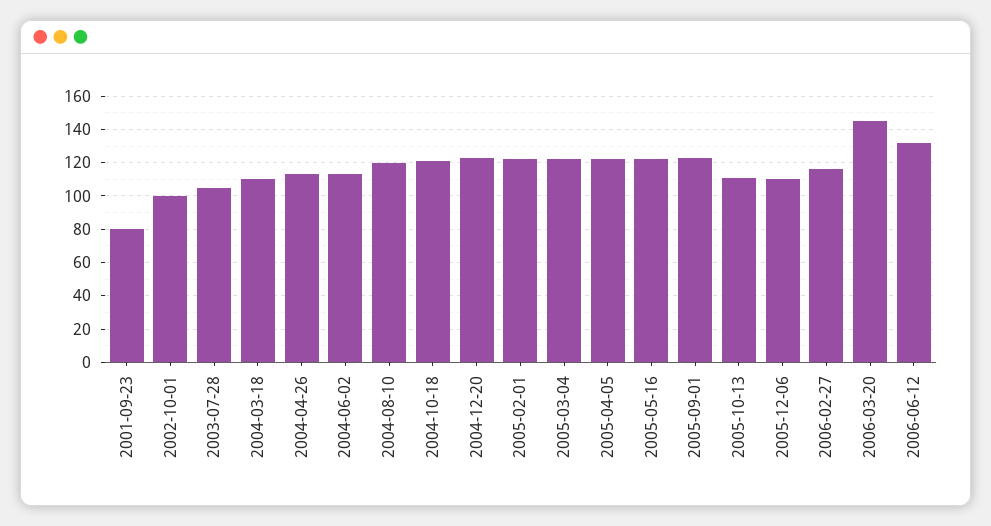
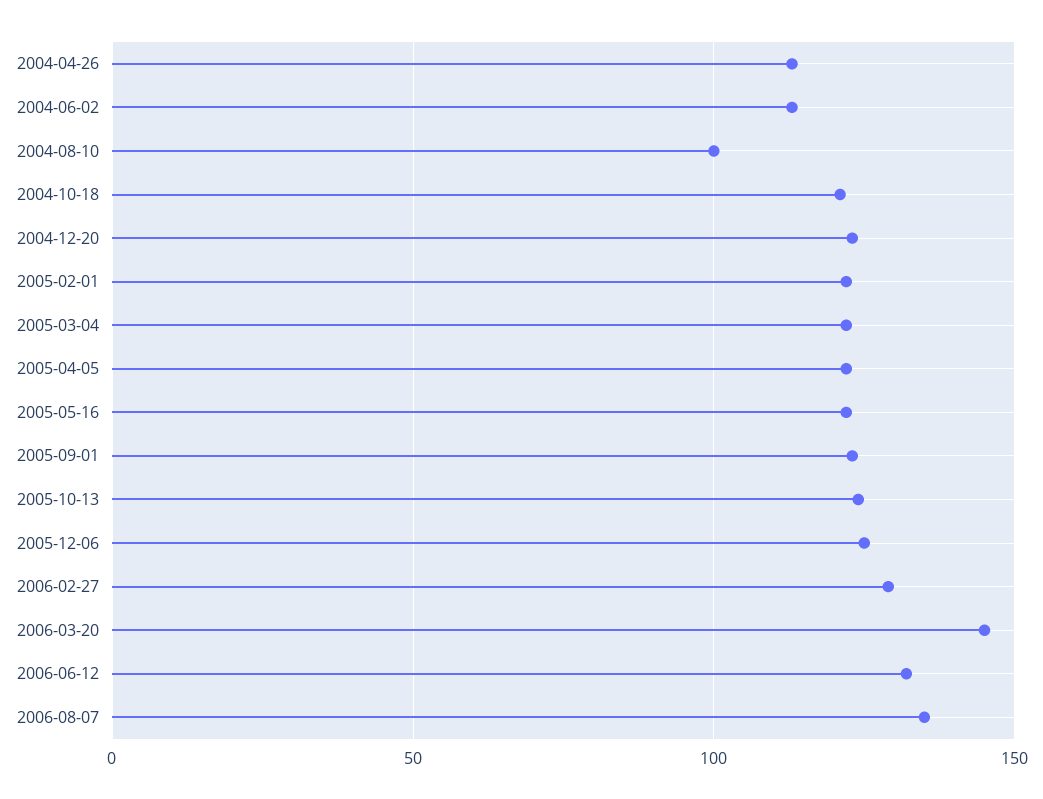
2001-09-23: 80 -> none
2002-10-01: 100 -> none
2003-07-28: 105 -> none
2004-03-18: 110 -> none
2004-08-10: 120 -> 100
2005-10-13: 110 -> 125
2005-12-06: 110 -> 125
2006-02-27: 115 -> 130
2006-08-07: none -> 135

